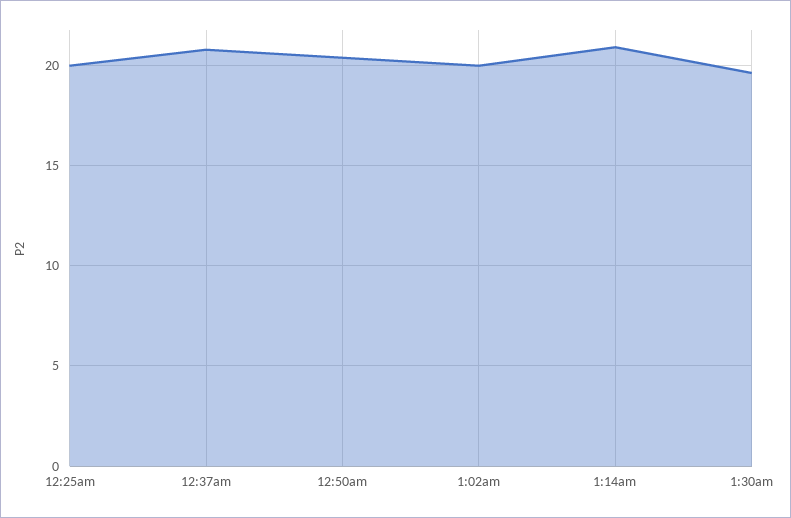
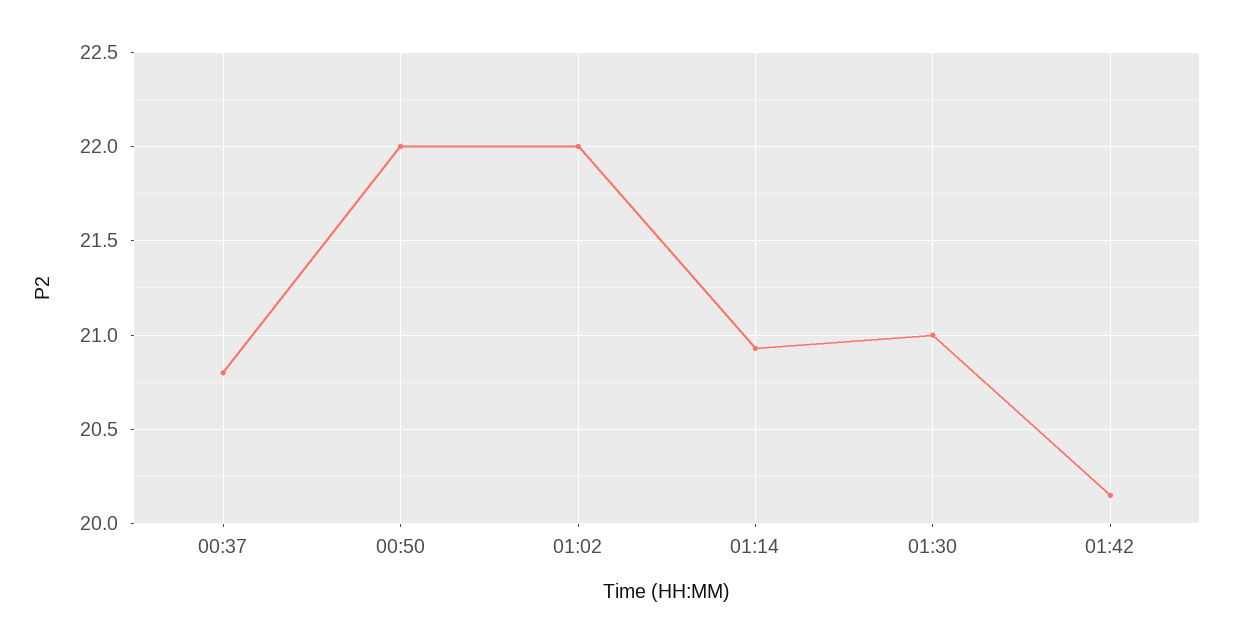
12:25am: 20 -> none
12:50am: 20.5 -> 22
1:02am: 20 -> 22
1:30am: 19.5 -> 21
01:42: none -> 20.15

